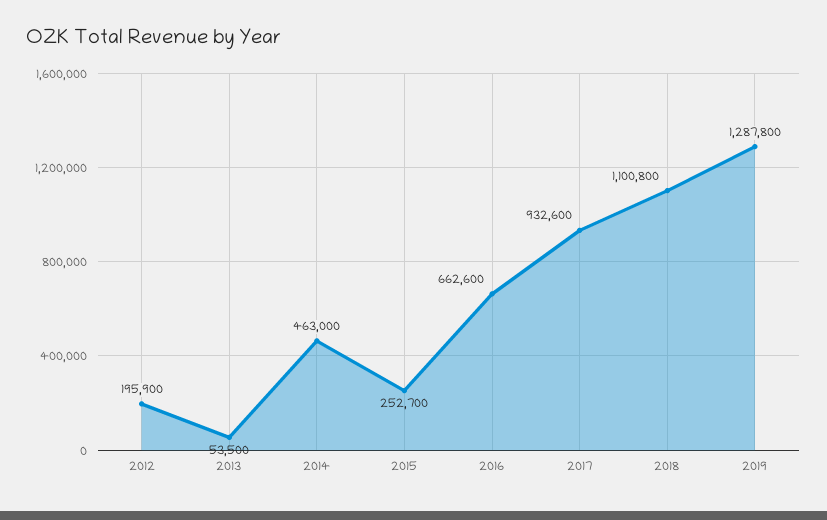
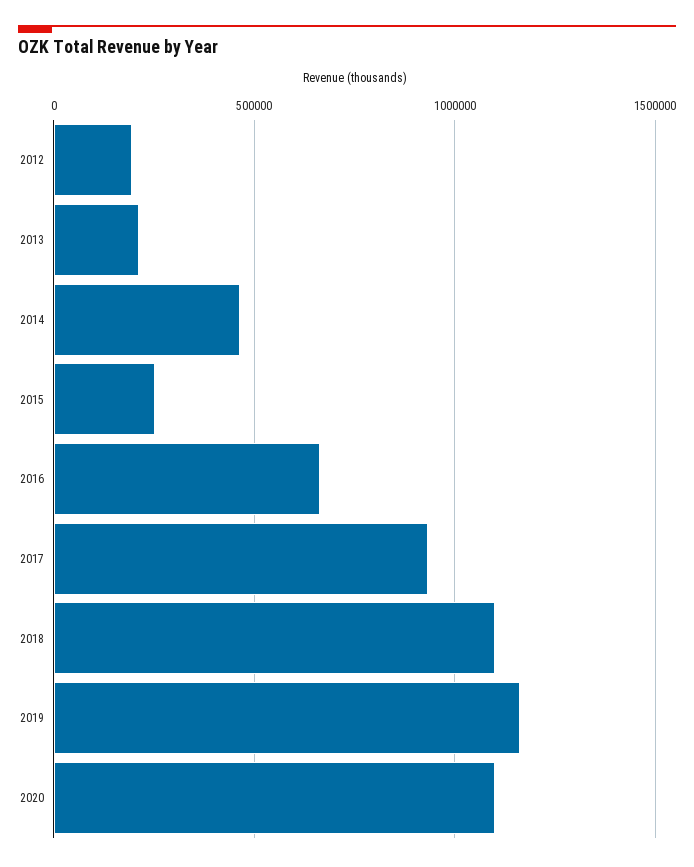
2013: 53500 -> 200000
2019: 1287800 -> 1150000
2020: none -> 1100000

